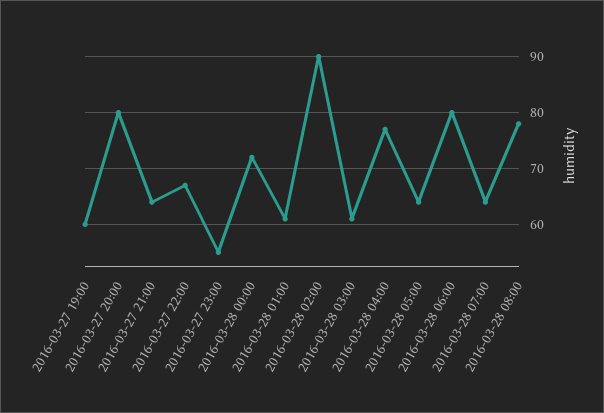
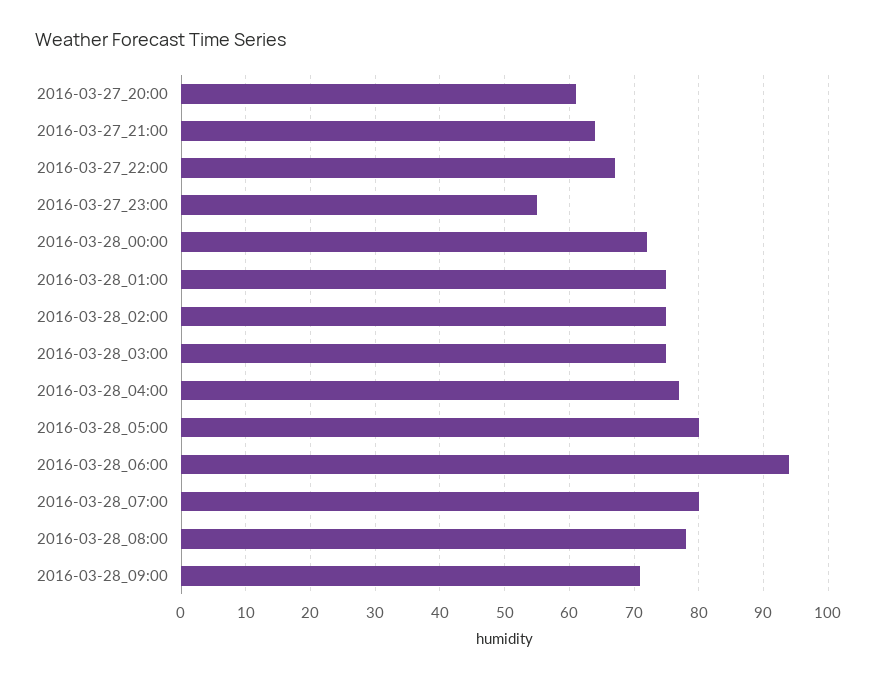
2016-03-27 19:00: 60 -> none
2016-03-27 20:00: 80 -> 61
2016-03-28 01:00: 60 -> 75
2016-03-28 02:00: 90 -> 75
2016-03-28 03:00: 60 -> 75
2016-03-28 05:00: 65 -> 80
2016-03-28 06:00: 80 -> 94
2016-03-28 07:00: 65 -> 80
2016-03-28_09:00: none -> 71

